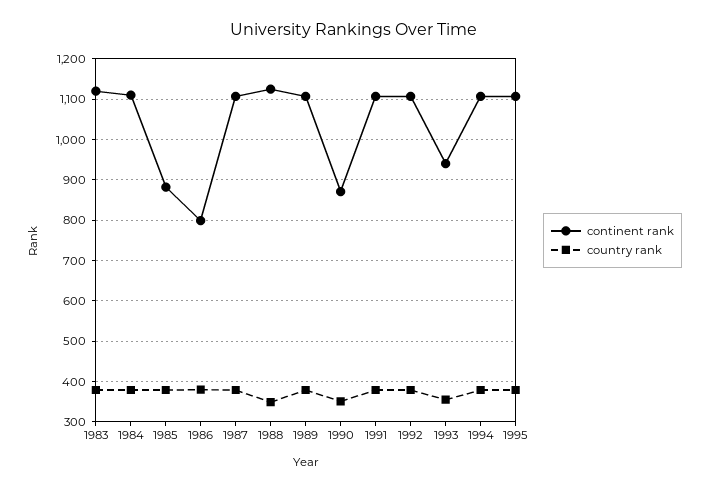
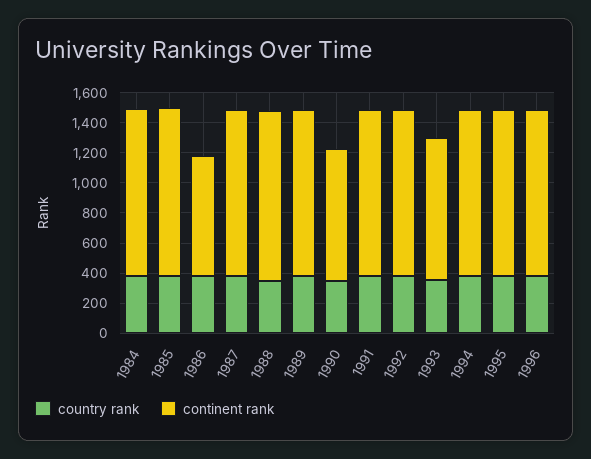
continent rank, 1983: 1120 -> none
country rank, 1983: 380 -> none
continent rank, 1985: 880 -> 1100
country rank, 1996: none -> 400
continent rank, 1996: none -> 1100

